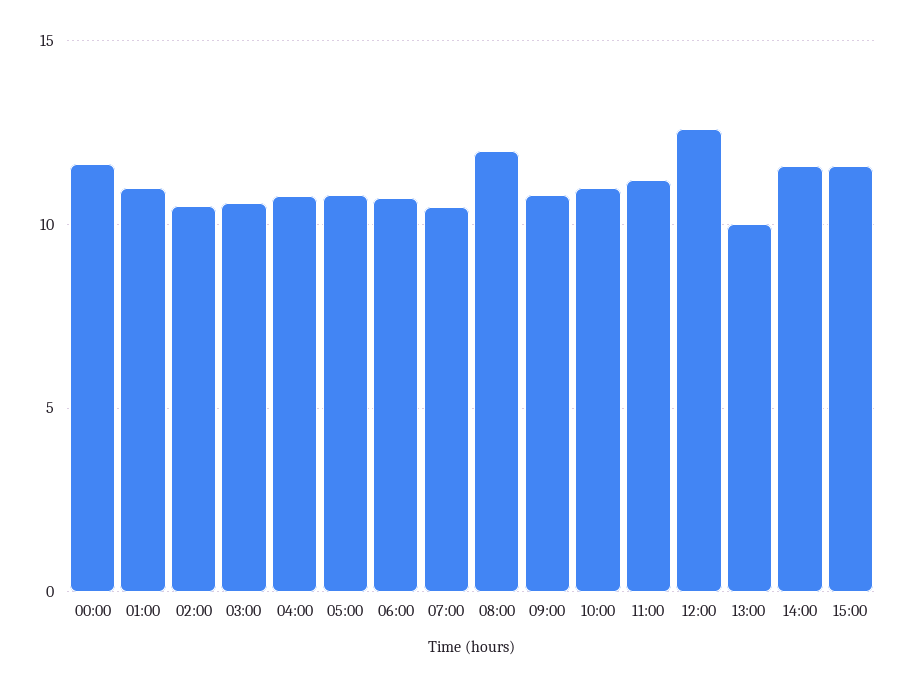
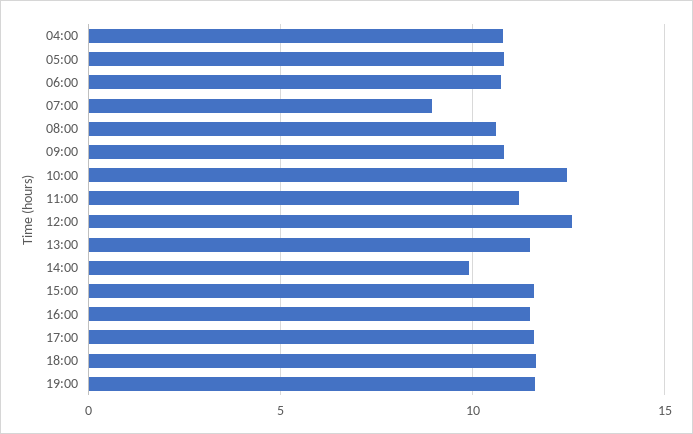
00:00: 11.5 -> none
01:00: 11 -> none
02:00: 10.5 -> none
03:00: 10.5 -> none
07:00: 10.5 -> 9
08:00: 12 -> 10.5
10:00: 11 -> 12.5
13:00: 10 -> 11.5
14:00: 11.5 -> 10
16:00: none -> 11.5
17:00: none -> 11.5
18:00: none -> 11.5
19:00: none -> 11.5

